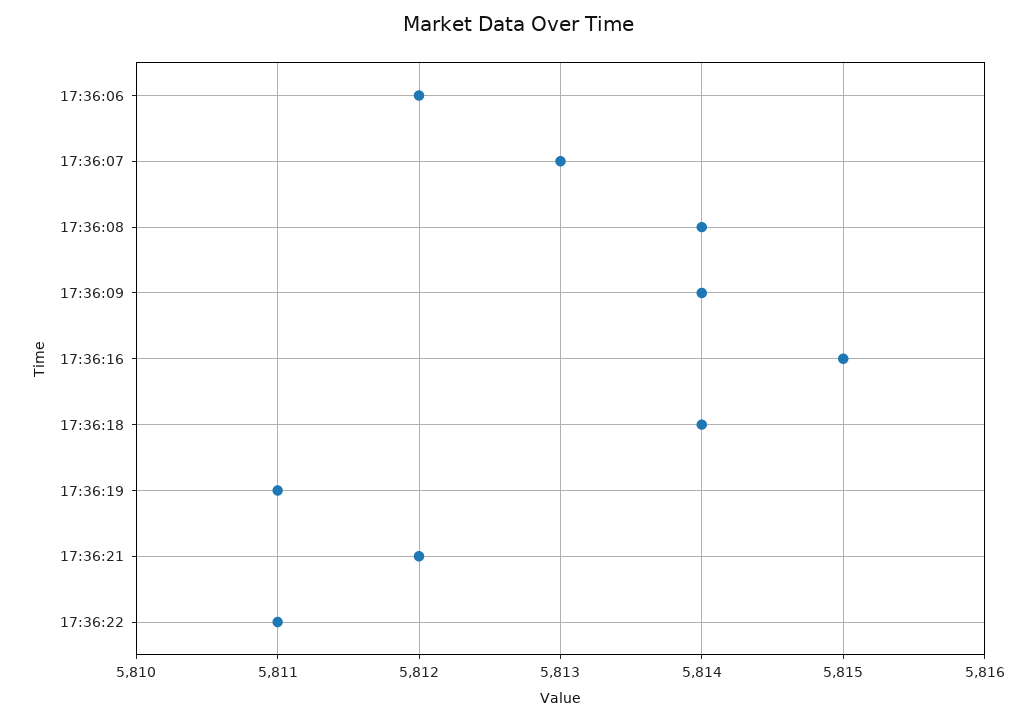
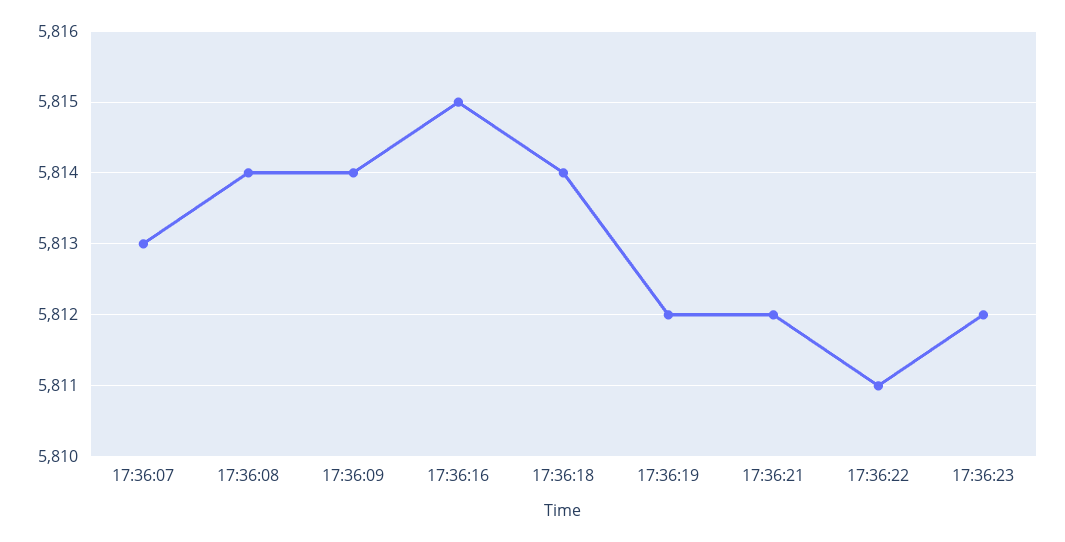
17:36:06: 5812 -> none
17:36:19: 5811 -> 5812
17:36:23: none -> 5812

